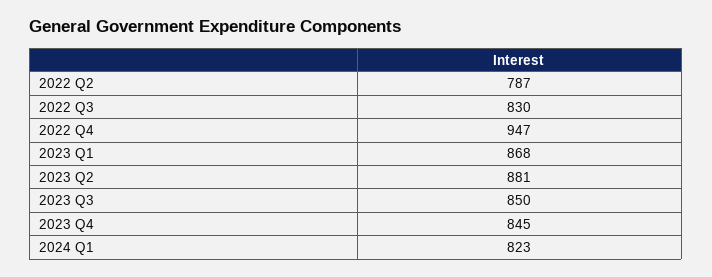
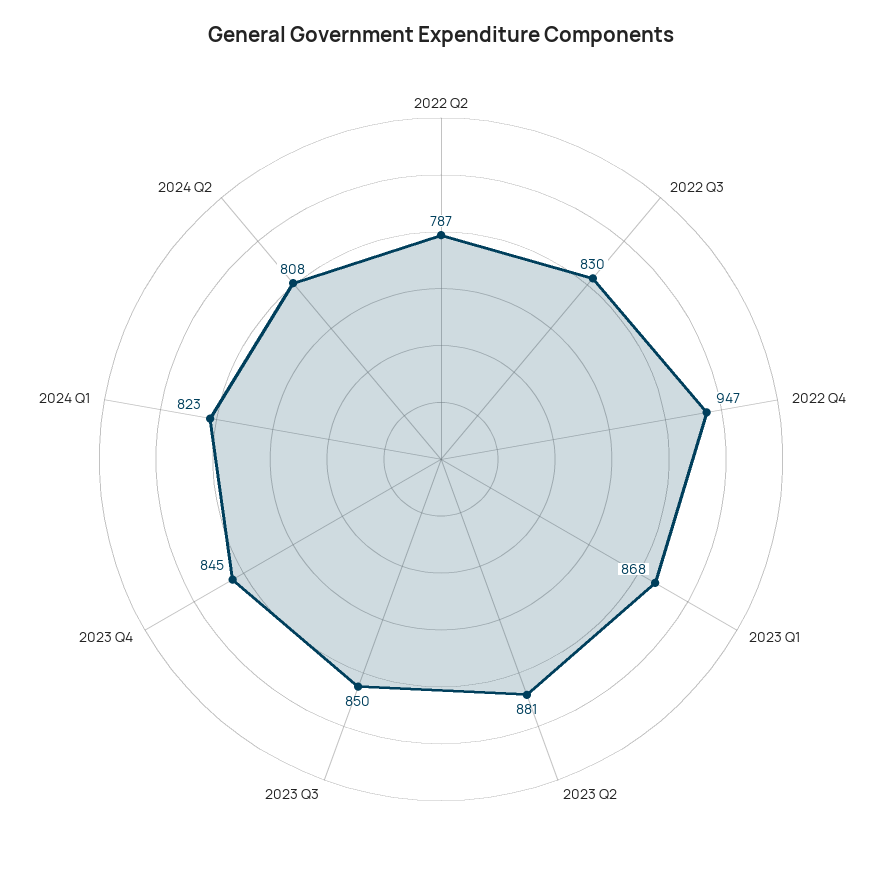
2024 Q2: none -> 808

